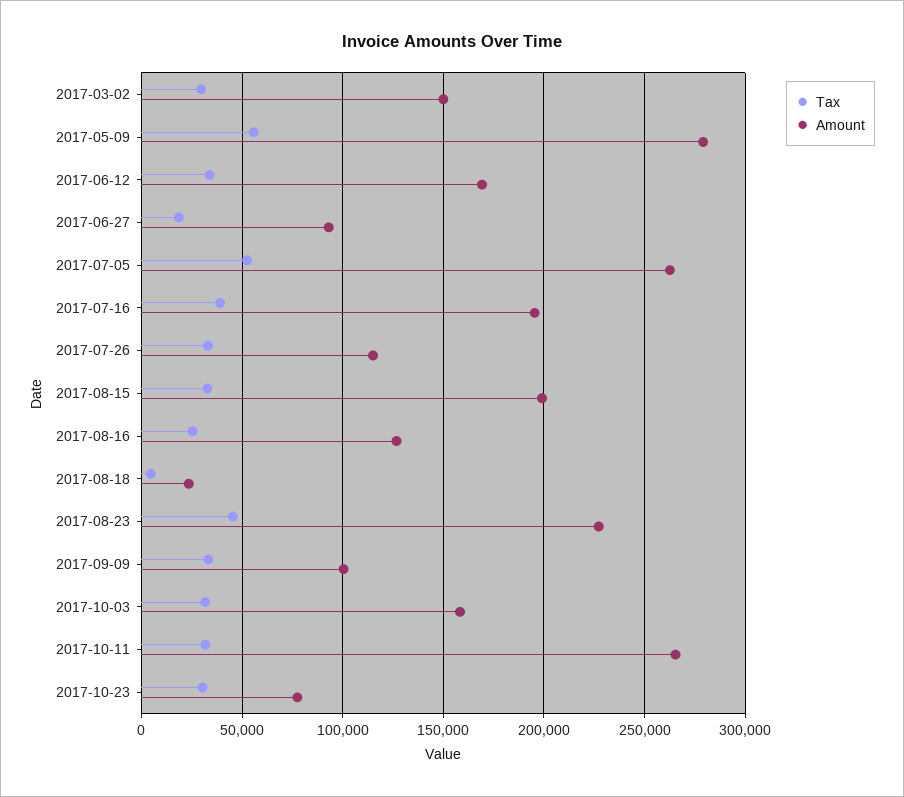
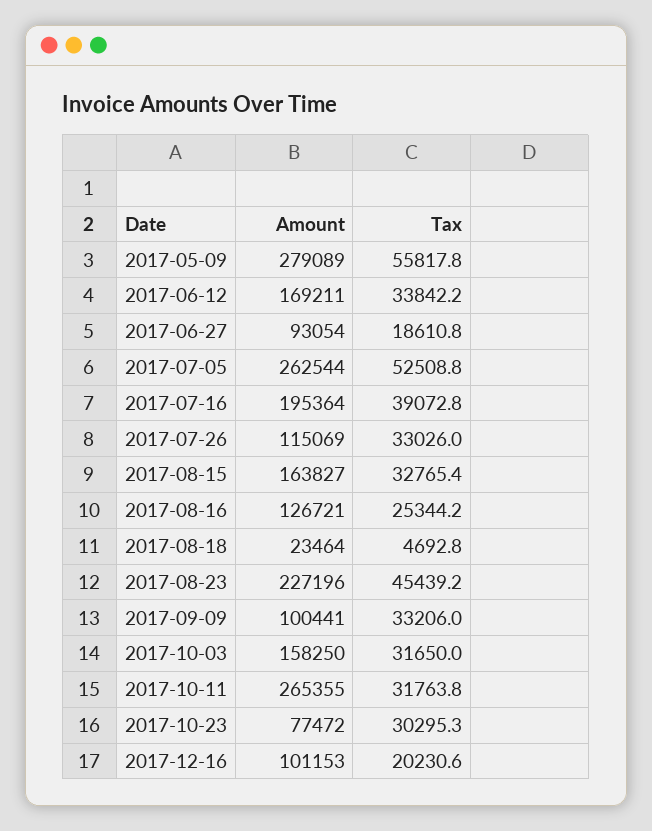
Tax, 2017-03-02: 30000 -> none
Amount, 2017-03-02: 150000 -> none
Amount, 2017-08-15: 200000 -> 163827
Amount, 2017-12-16: none -> 101153
Tax, 2017-12-16: none -> 20230.6

